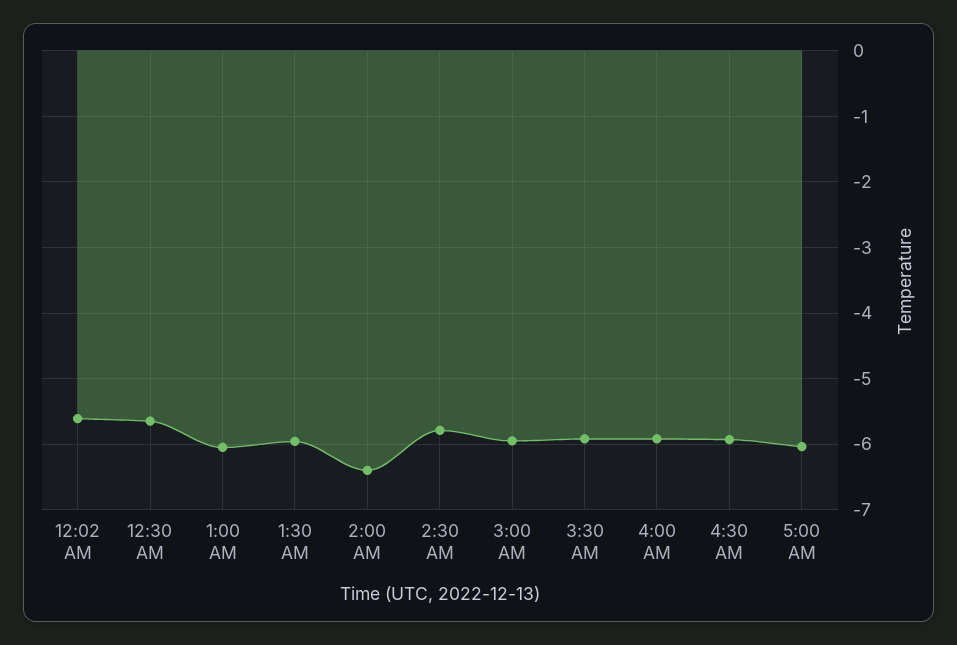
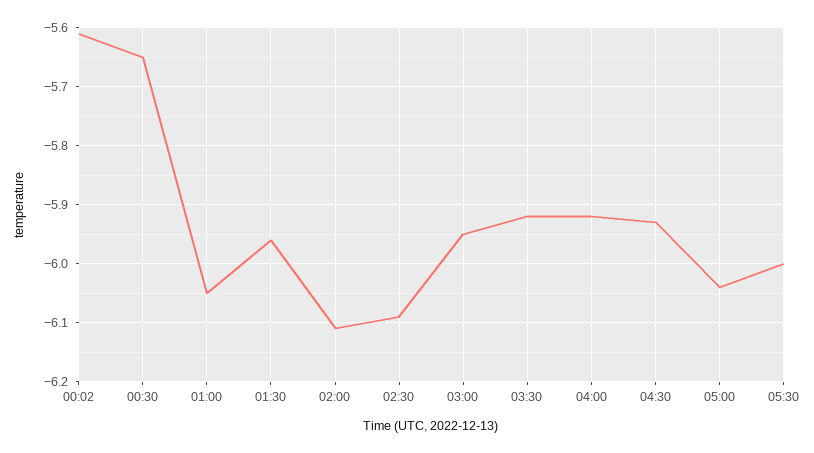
2:00 AM: -6.4 -> -6.1
2:30 AM: -5.8 -> -6.1
05:30: none -> -6

